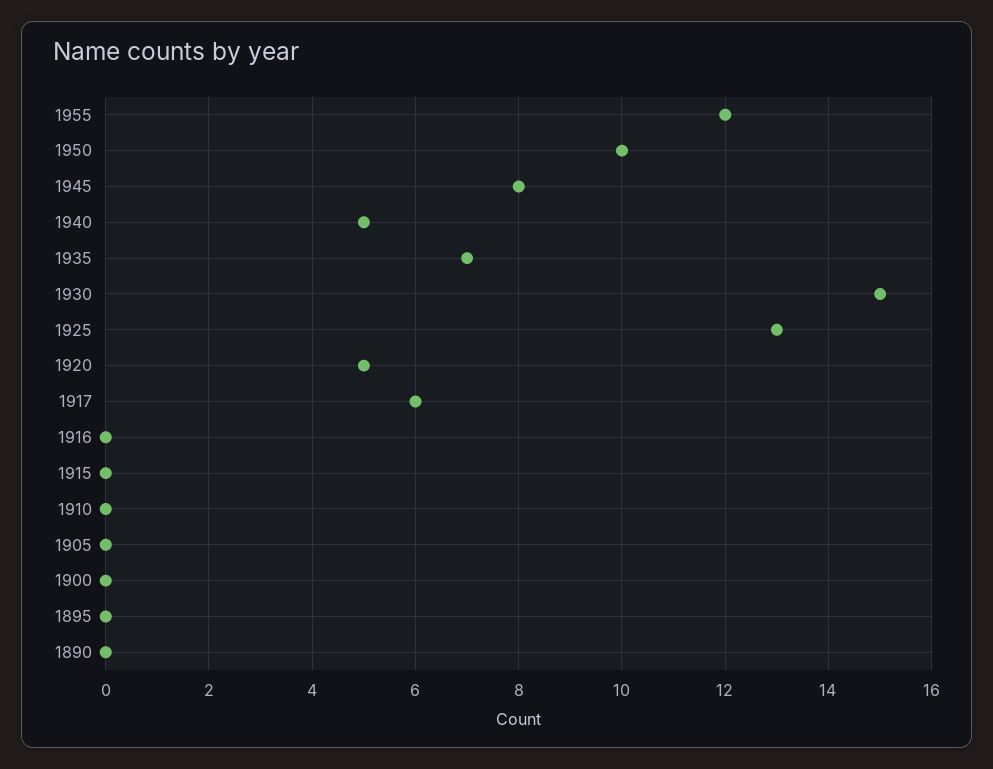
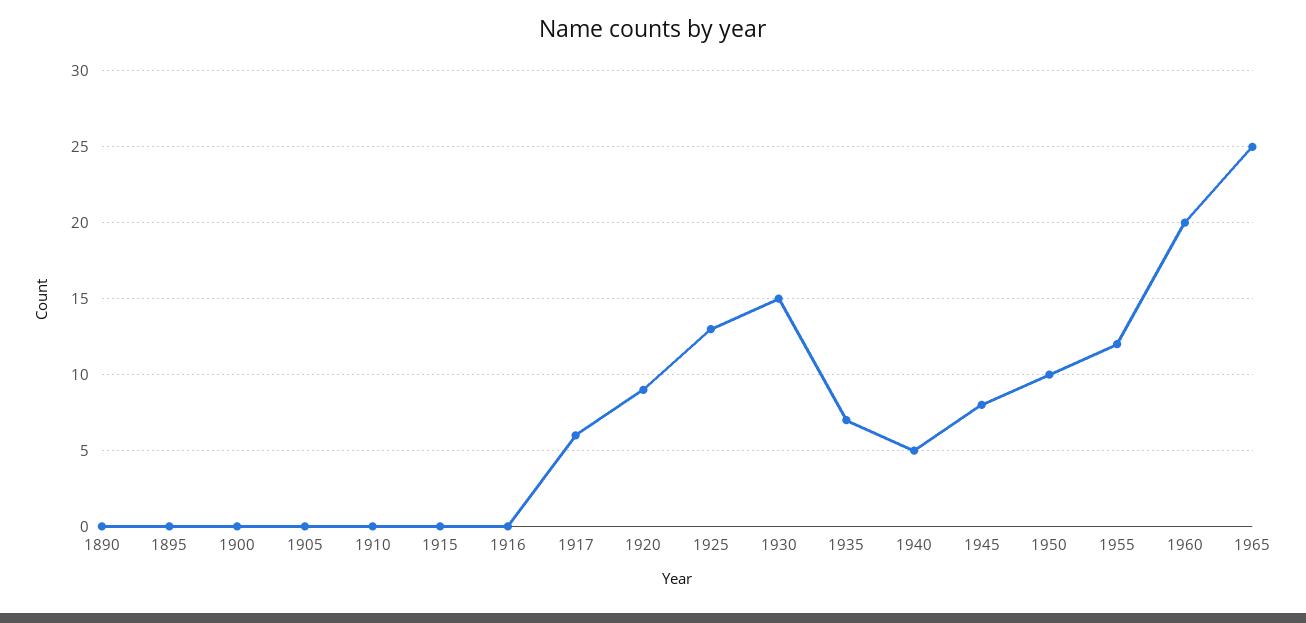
1920: 5 -> 9
1960: none -> 20
1965: none -> 25

